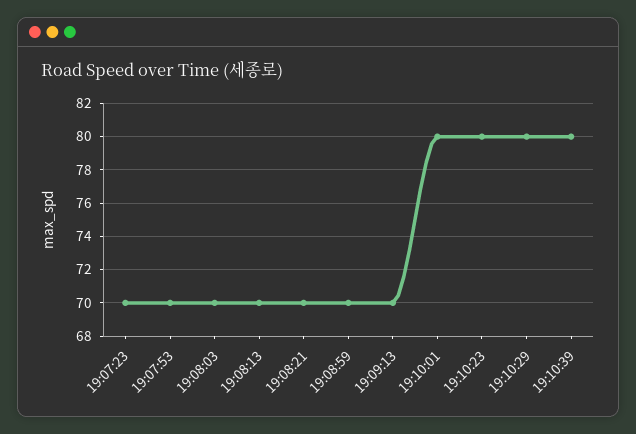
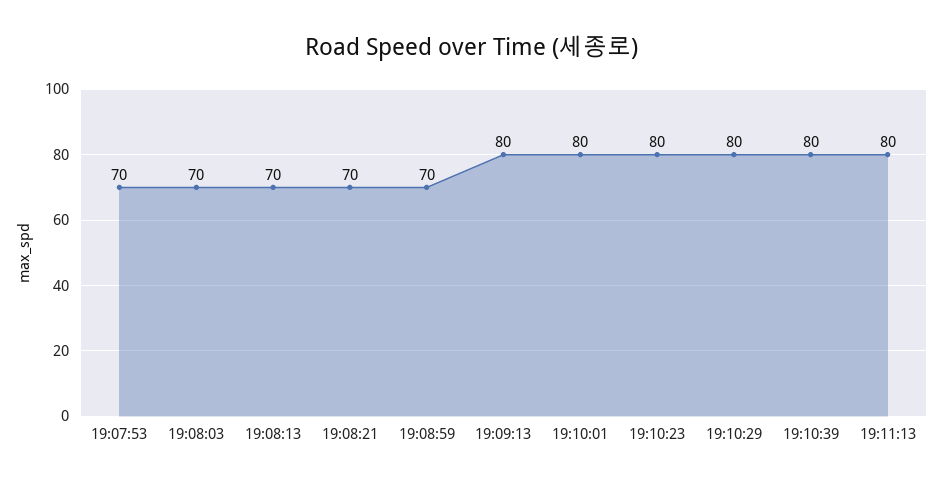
19:07:23: 70 -> none
19:09:13: 70 -> 80
19:11:13: none -> 80

